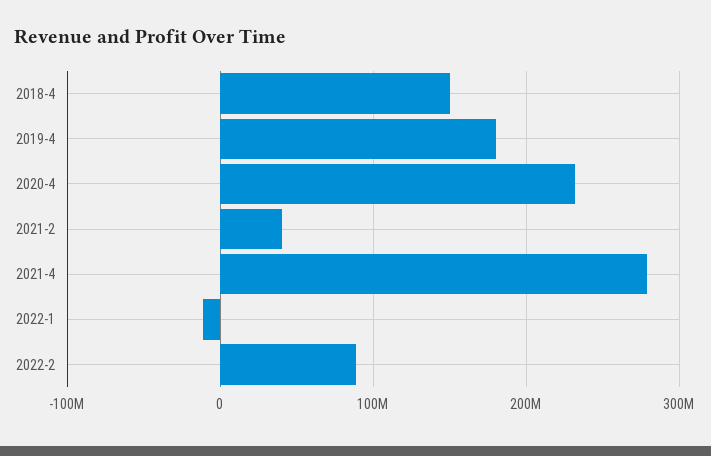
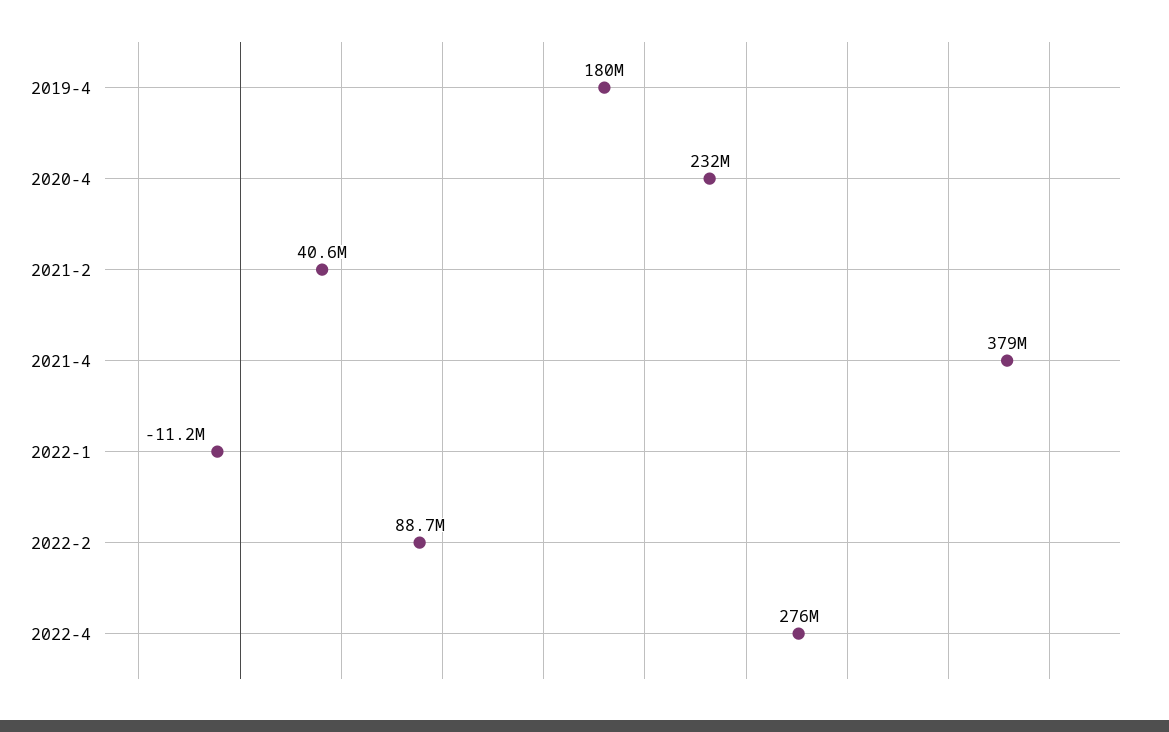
2018-4: 150000000 -> none
2021-4: 280000000 -> 379000000
2022-4: none -> 276000000

